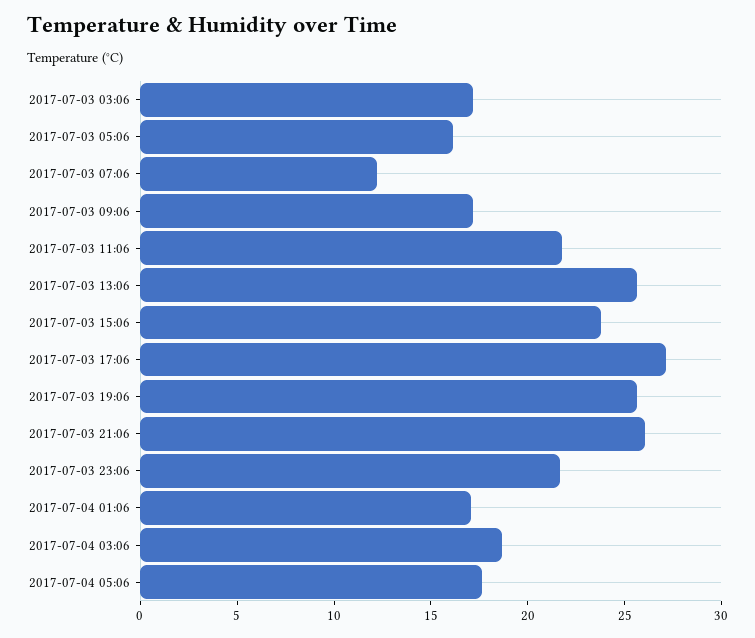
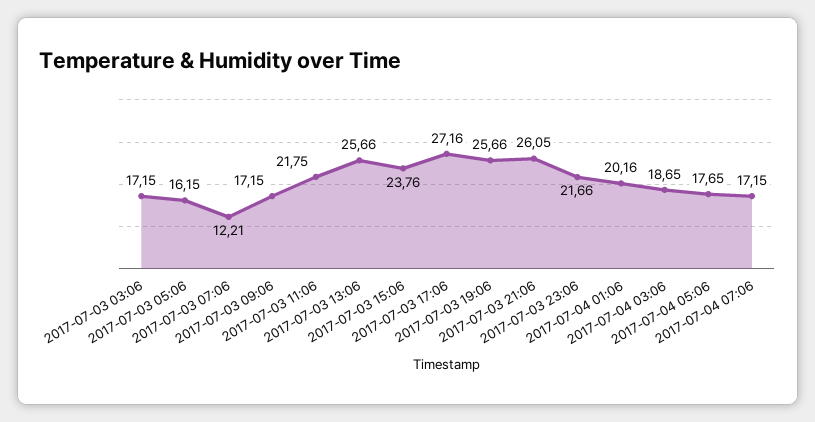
2017-07-04 01:06: 17 -> 20.16
2017-07-04 07:06: none -> 17.15

